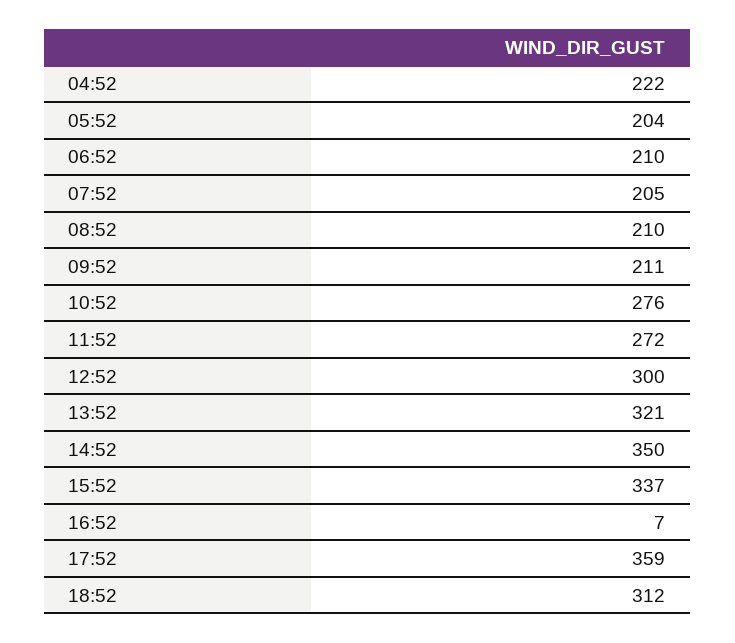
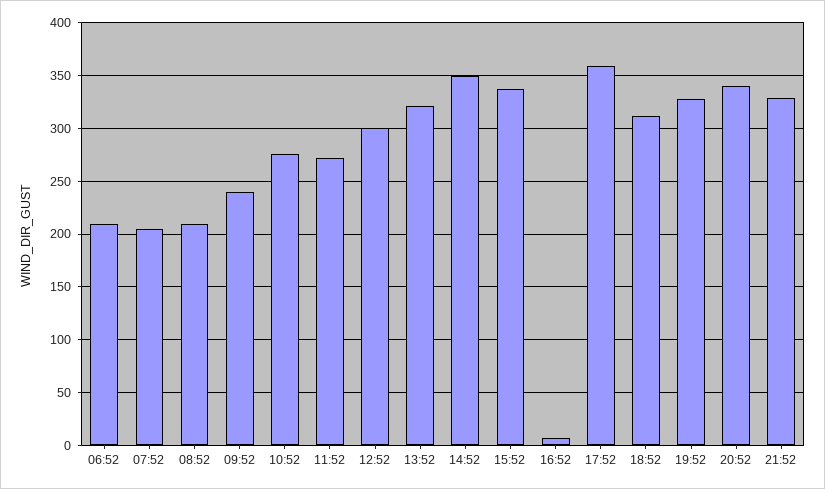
04:52: 222 -> none
05:52: 204 -> none
09:52: 211 -> 240
19:52: none -> 330
20:52: none -> 340
21:52: none -> 330

